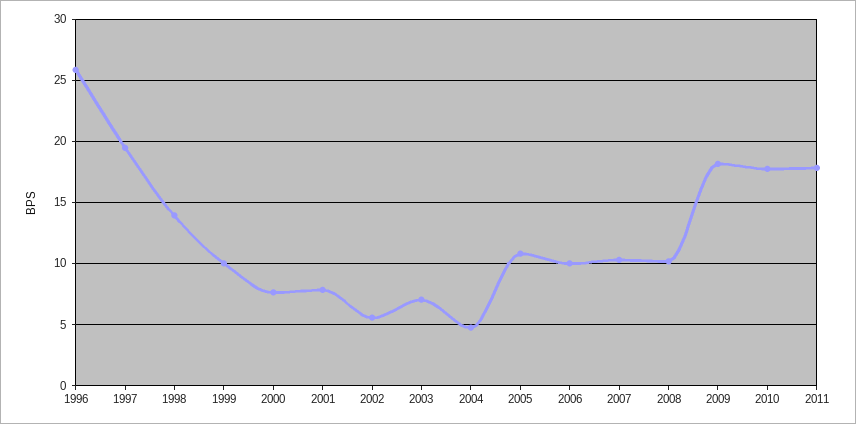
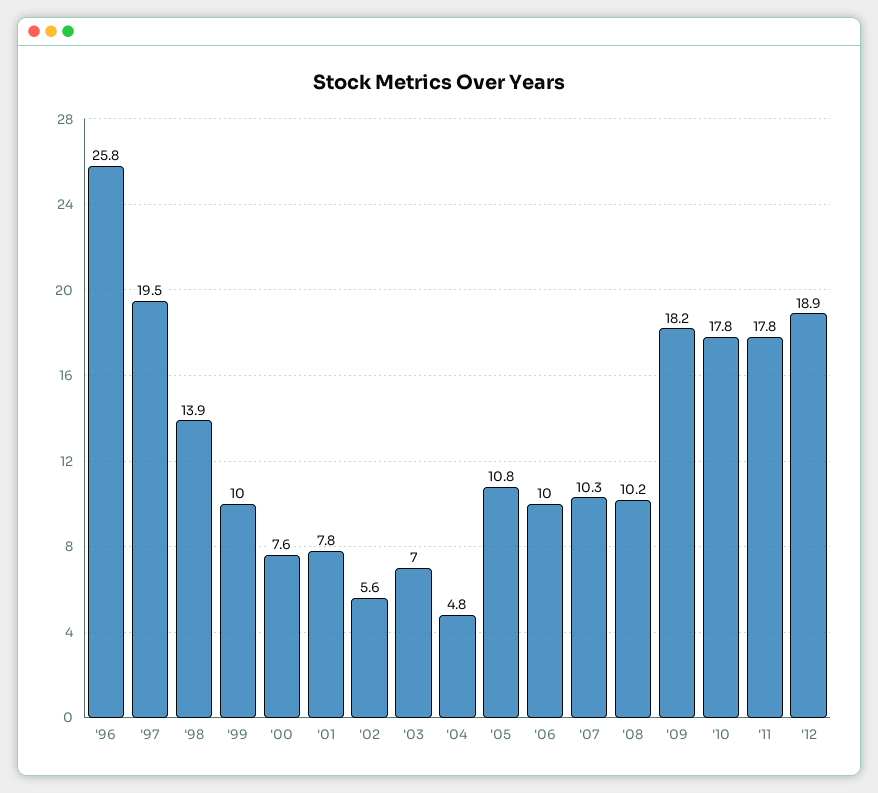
'12: none -> 18.9

